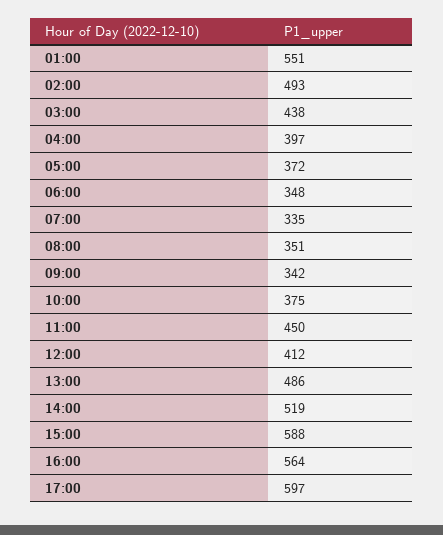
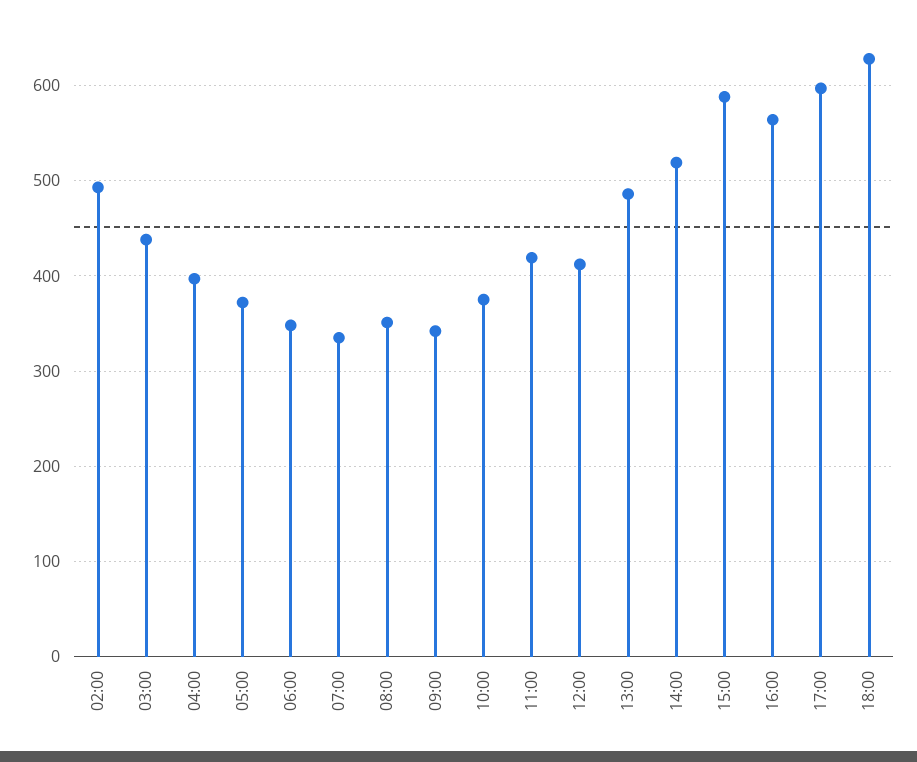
01:00: 551 -> none
11:00: 450 -> 420
18:00: none -> 630

